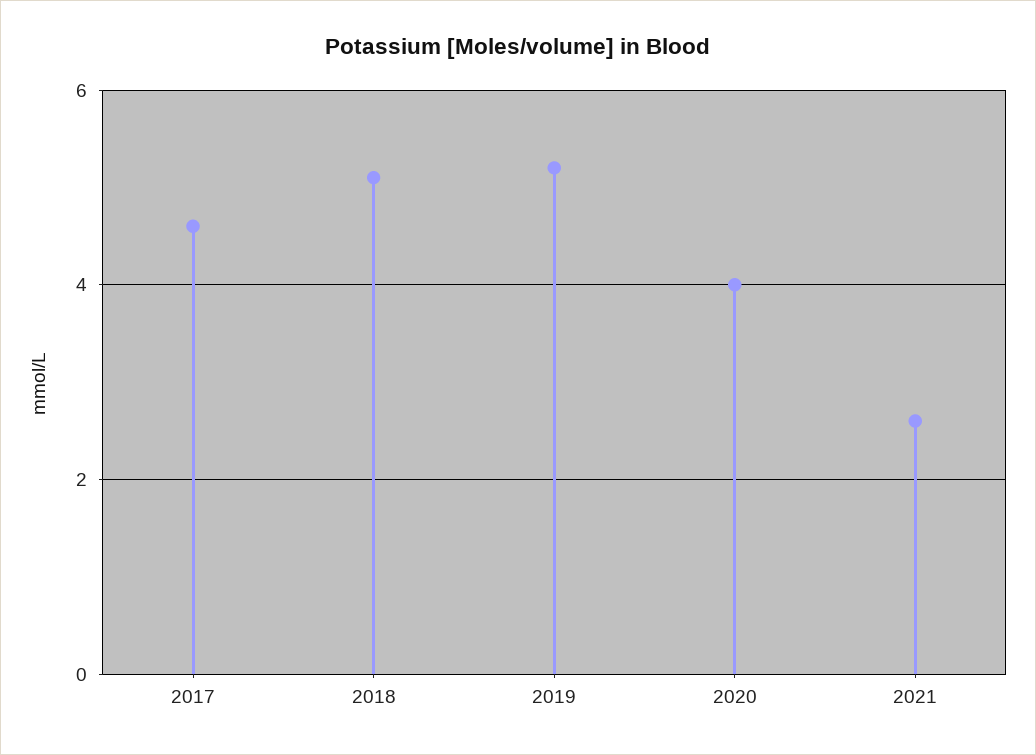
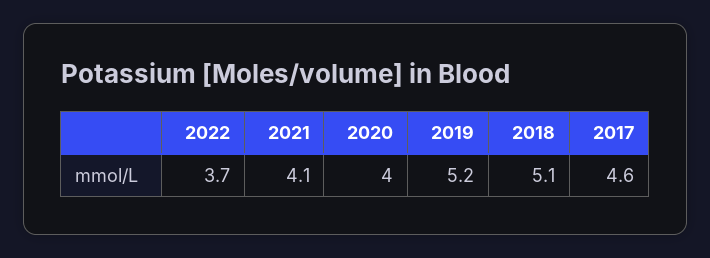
2021: 2.5 -> 4.1
2022: none -> 3.7

